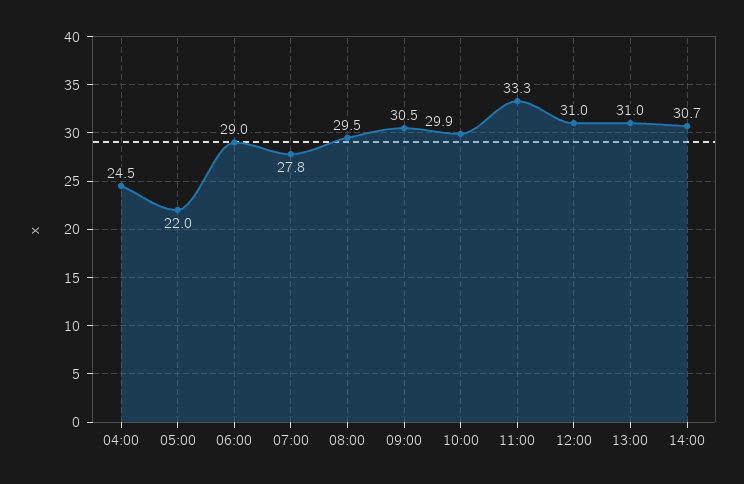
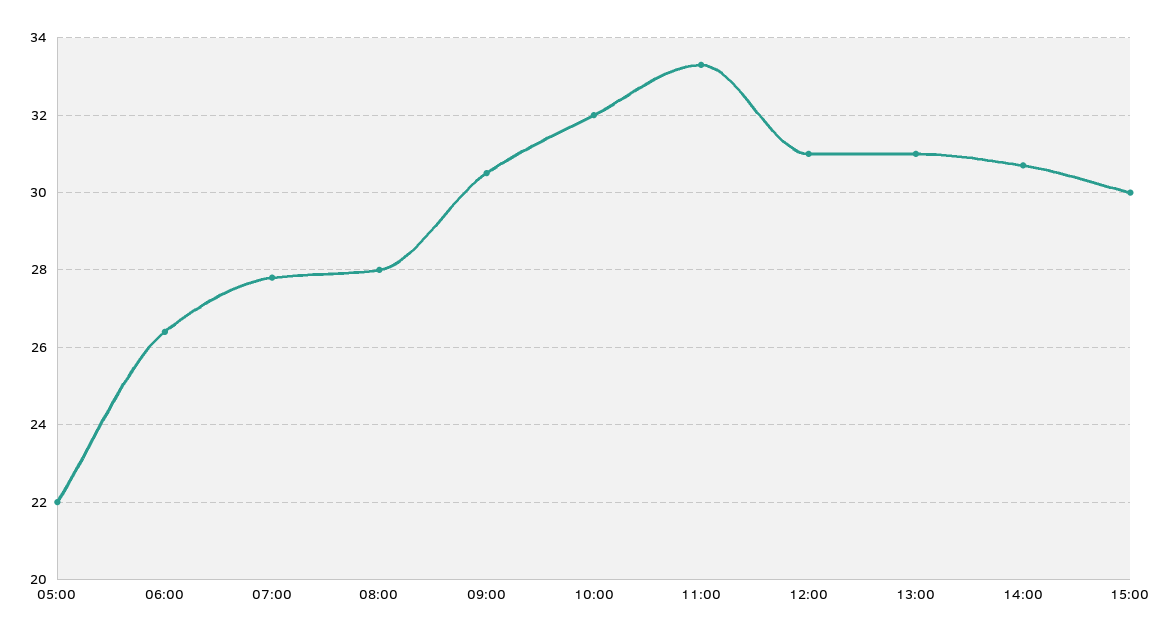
04:00: 24.5 -> none
06:00: 29 -> 26.5
08:00: 29.5 -> 28
10:00: 29.9 -> 32
15:00: none -> 30

